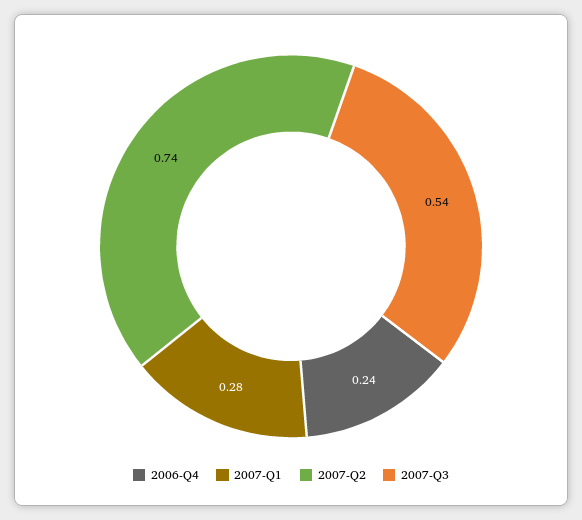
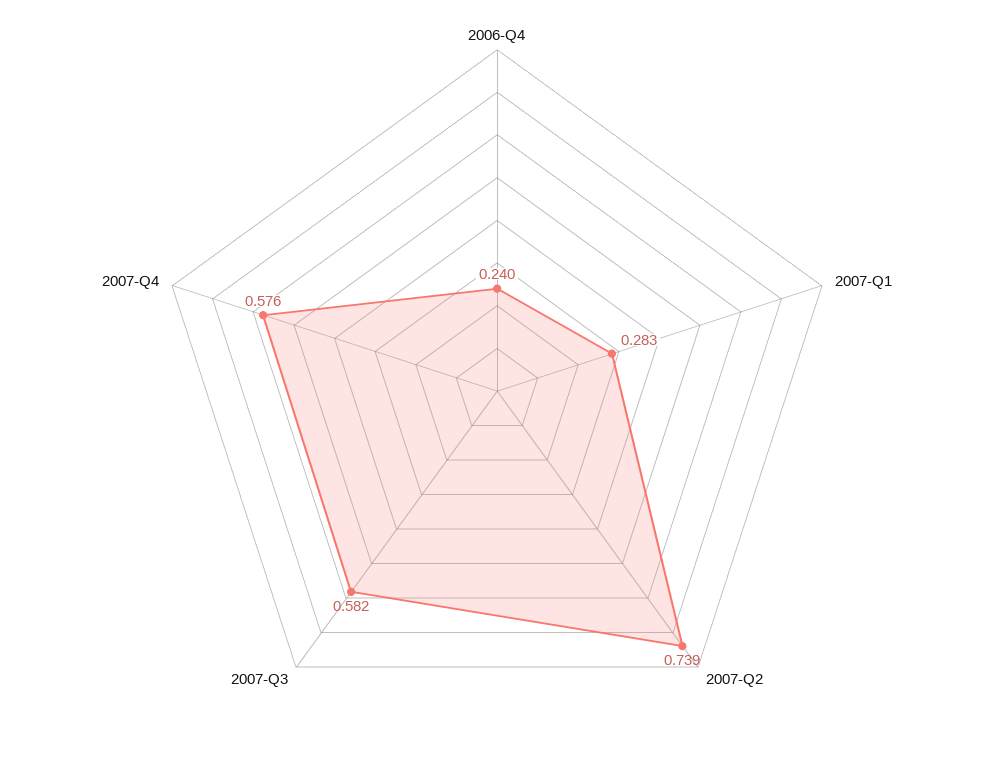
2007-Q3: 0.54 -> 0.582
2007-Q4: none -> 0.576

